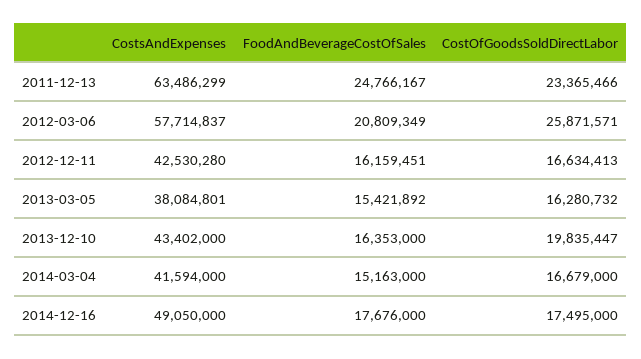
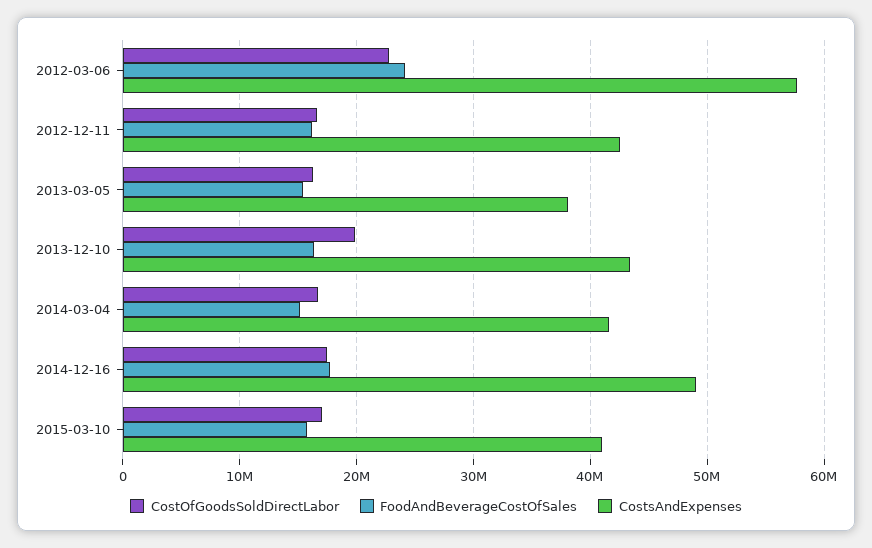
CostsAndExpenses, 2011-12-13: 63486299 -> none
FoodAndBeverageCostOfSales, 2011-12-13: 24766167 -> none
CostOfGoodsSoldDirectLabor, 2011-12-13: 23365466 -> none
FoodAndBeverageCostOfSales, 2012-03-06: 20809349 -> 24000000
CostOfGoodsSoldDirectLabor, 2012-03-06: 25871571 -> 23000000
CostOfGoodsSoldDirectLabor, 2015-03-10: none -> 17000000
FoodAndBeverageCostOfSales, 2015-03-10: none -> 16000000
CostsAndExpenses, 2015-03-10: none -> 41000000

